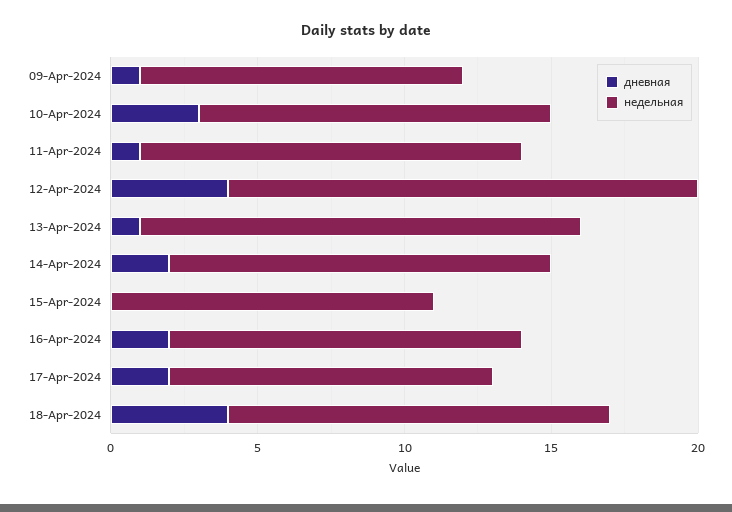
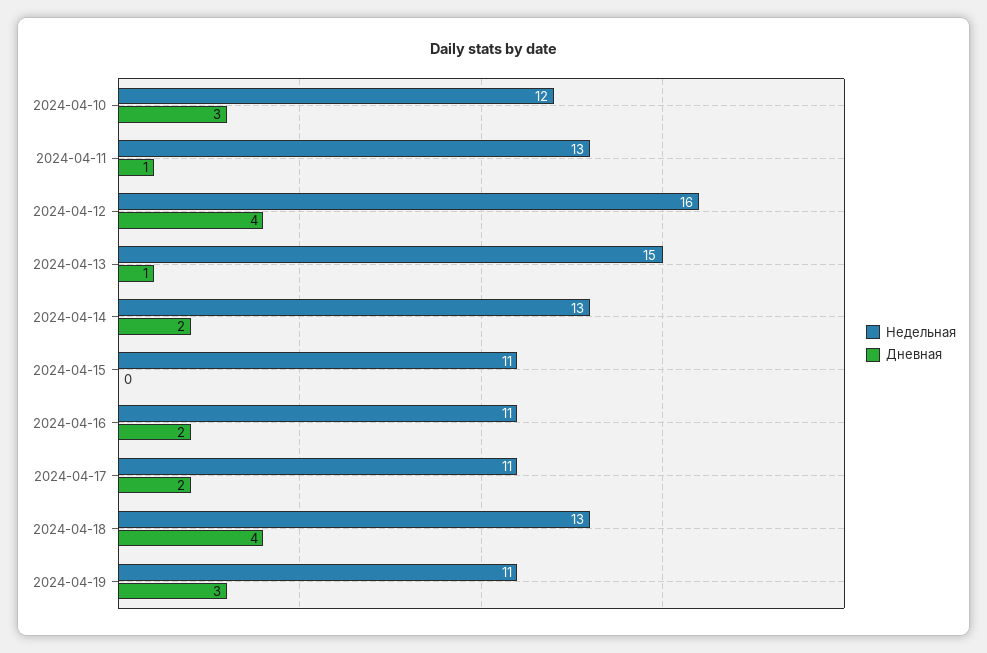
дневная, 09-Apr-2024: 1 -> none
недельная, 09-Apr-2024: 11 -> none
недельная, 16-Apr-2024: 12 -> 11
недельная, 2024-04-19: none -> 11
дневная, 2024-04-19: none -> 3

